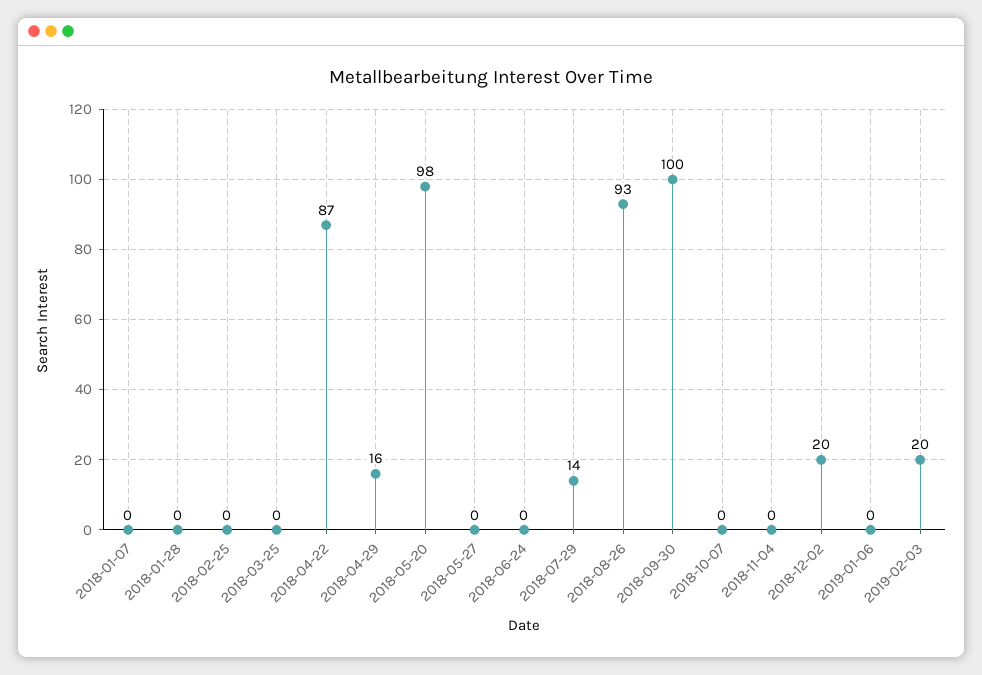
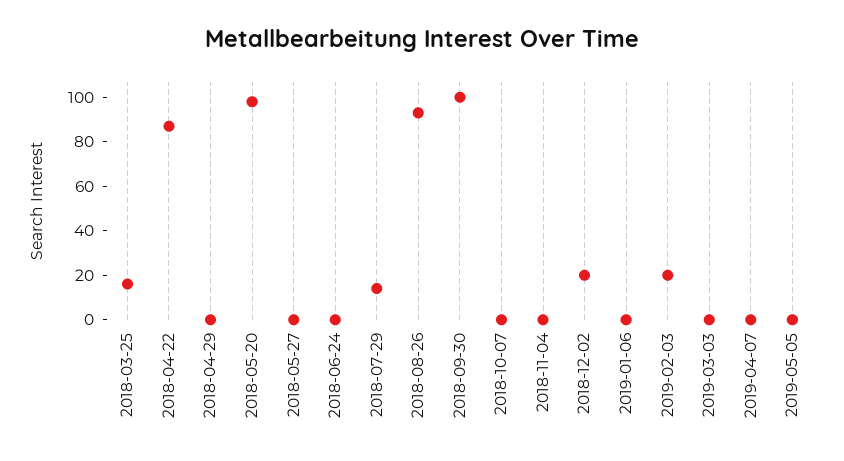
2018-01-07: 0 -> none
2018-01-28: 0 -> none
2018-02-25: 0 -> none
2018-03-25: 0 -> 15
2018-04-29: 16 -> 0
2019-03-03: none -> 0
2019-04-07: none -> 0
2019-05-05: none -> 0

